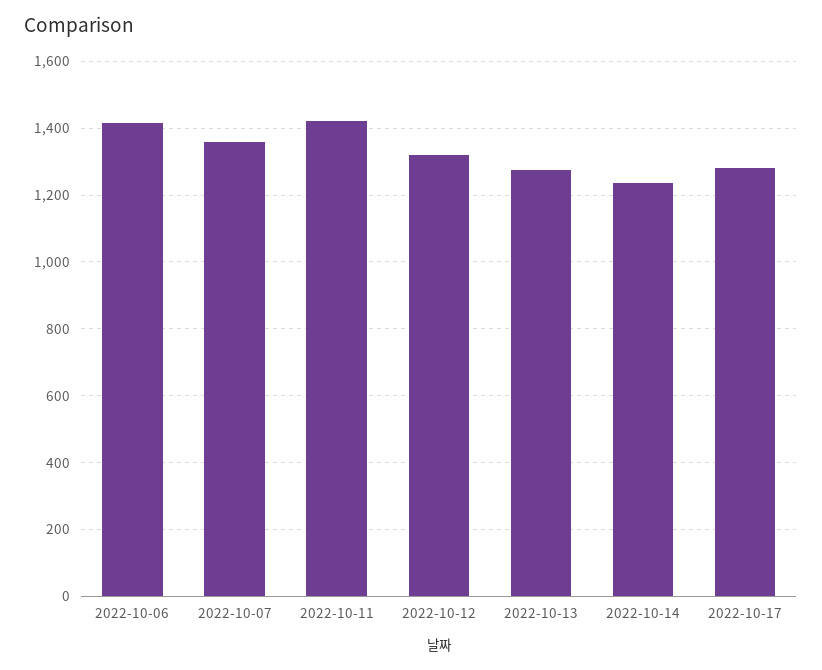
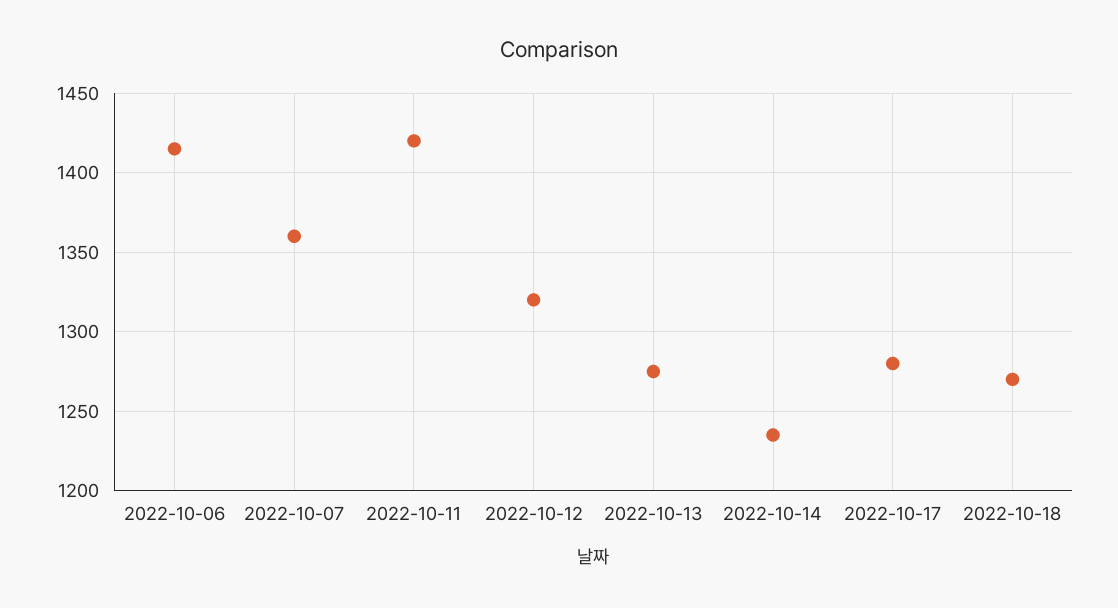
2022-10-18: none -> 1270

